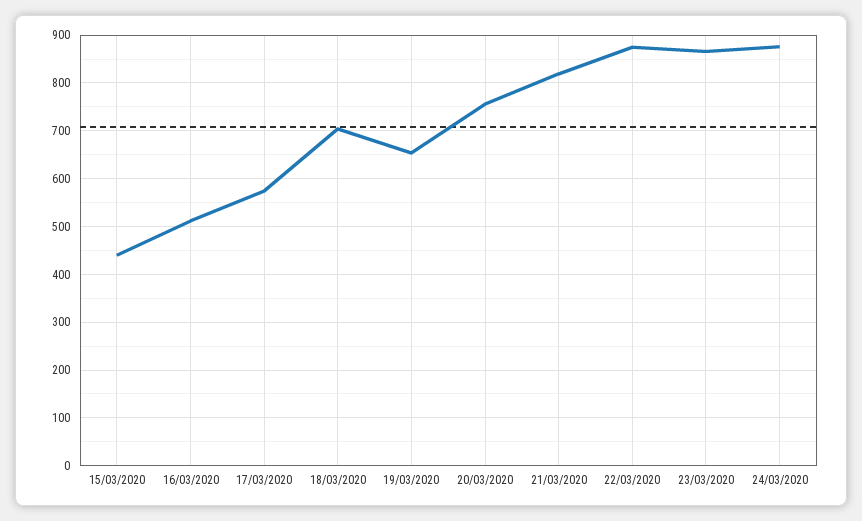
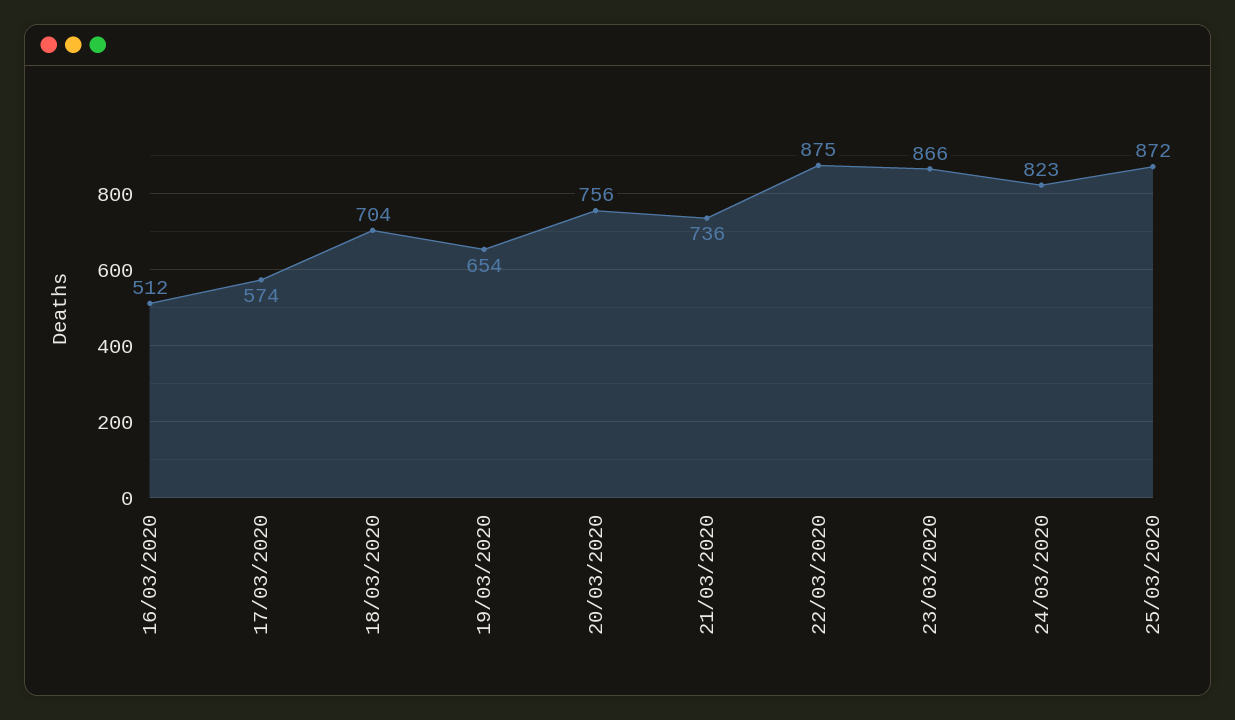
15/03/2020: 440 -> none
21/03/2020: 820 -> 736
24/03/2020: 880 -> 823
25/03/2020: none -> 872

